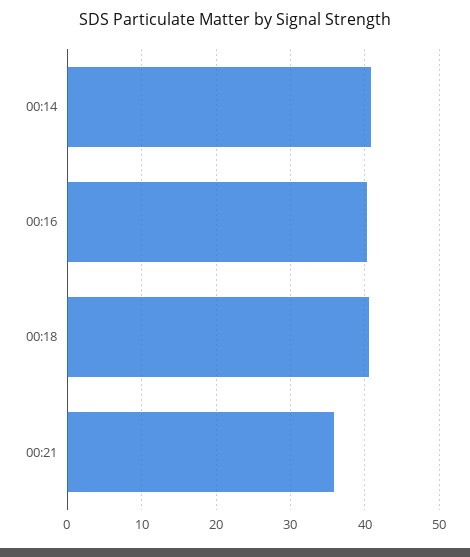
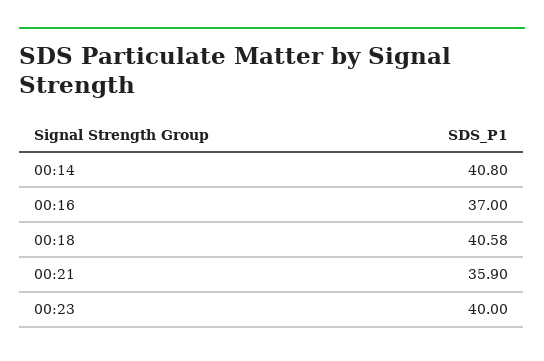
00:16: 40 -> 37
00:23: none -> 40

